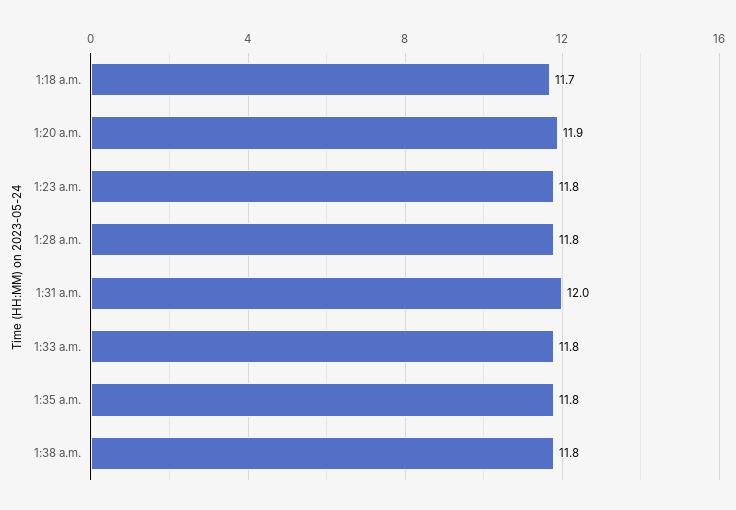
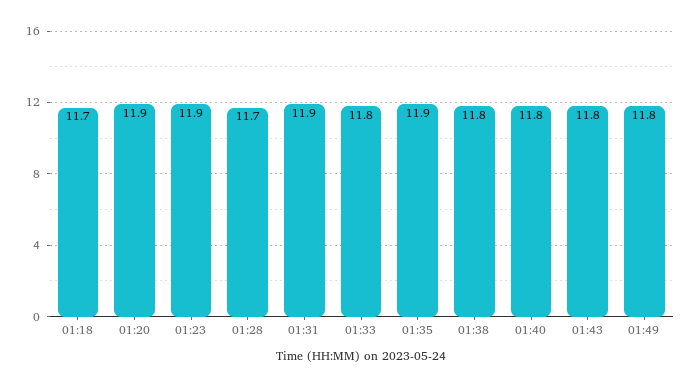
1:23 a.m.: 11.8 -> 11.9
1:28 a.m.: 11.8 -> 11.7
1:31 a.m.: 12 -> 11.9
1:35 a.m.: 11.8 -> 11.9
01:40: none -> 11.8
01:43: none -> 11.8
01:49: none -> 11.8

